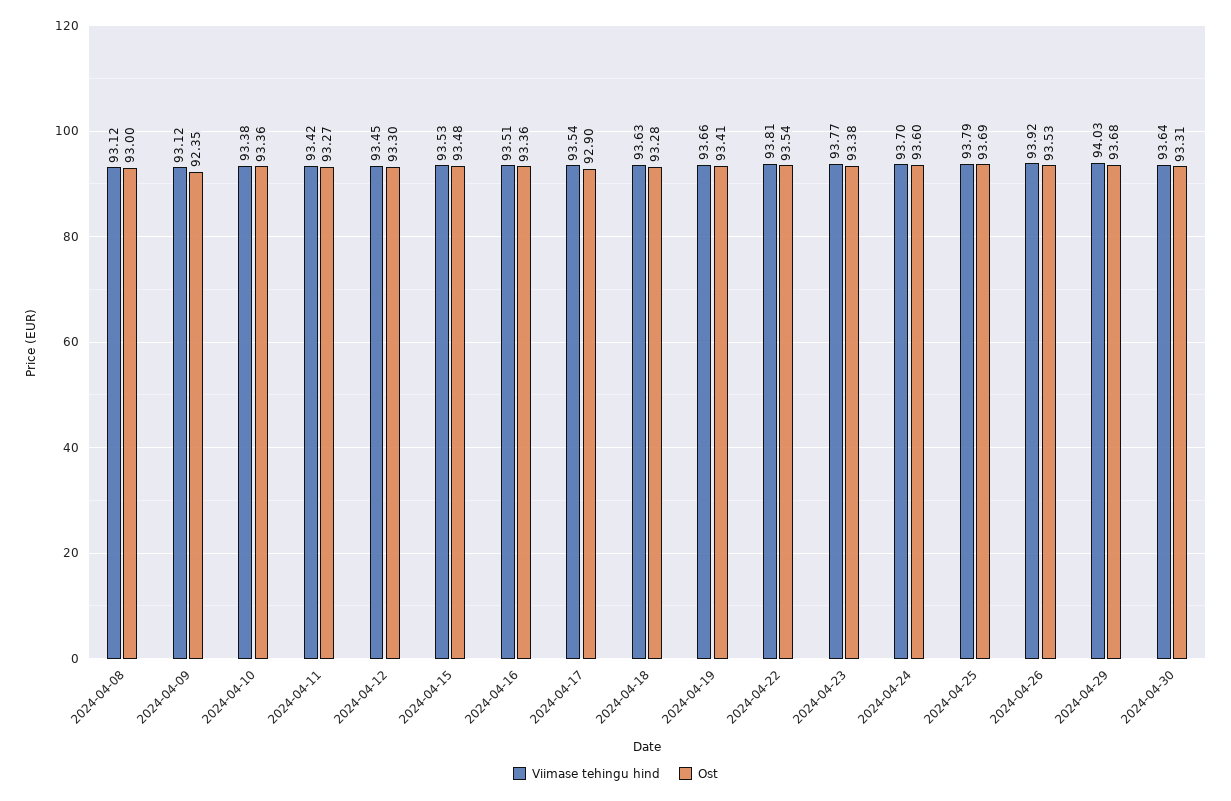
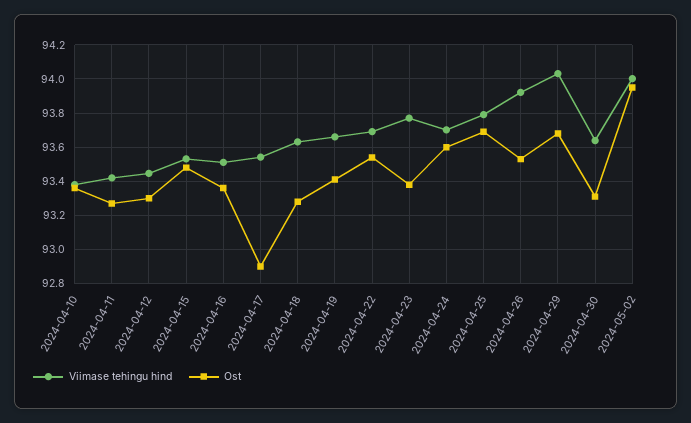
Viimase tehingu hind, 2024-04-08: 93.12 -> none
Ost, 2024-04-08: 93 -> none
Viimase tehingu hind, 2024-04-09: 93.12 -> none
Ost, 2024-04-09: 92.35 -> none
Viimase tehingu hind, 2024-04-22: 93.81 -> 93.7
Viimase tehingu hind, 2024-05-02: none -> 94
Ost, 2024-05-02: none -> 93.95

